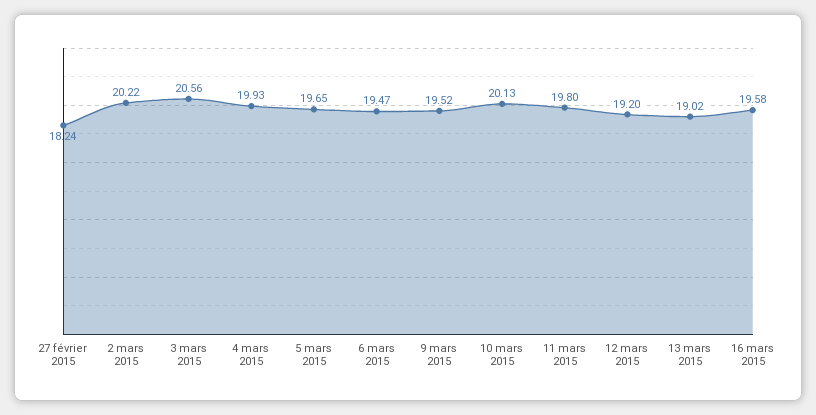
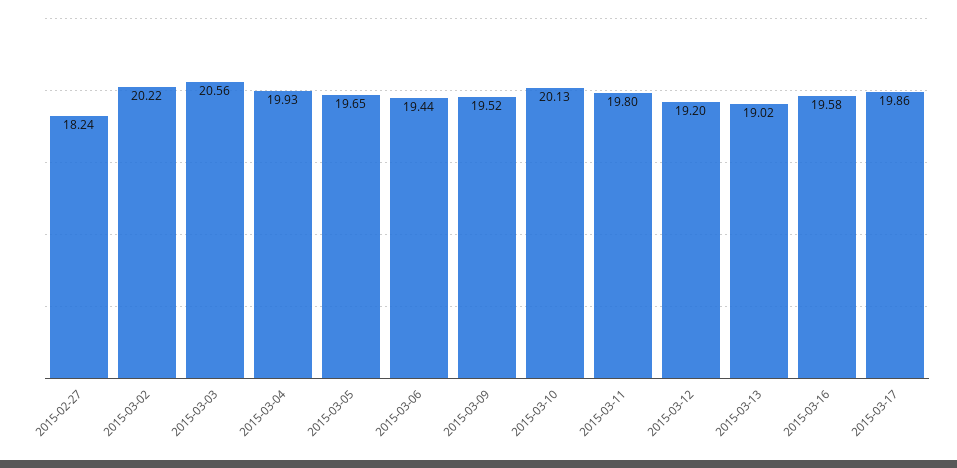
6 mars 2015: 19.47 -> 19.44
2015-03-17: none -> 19.86

